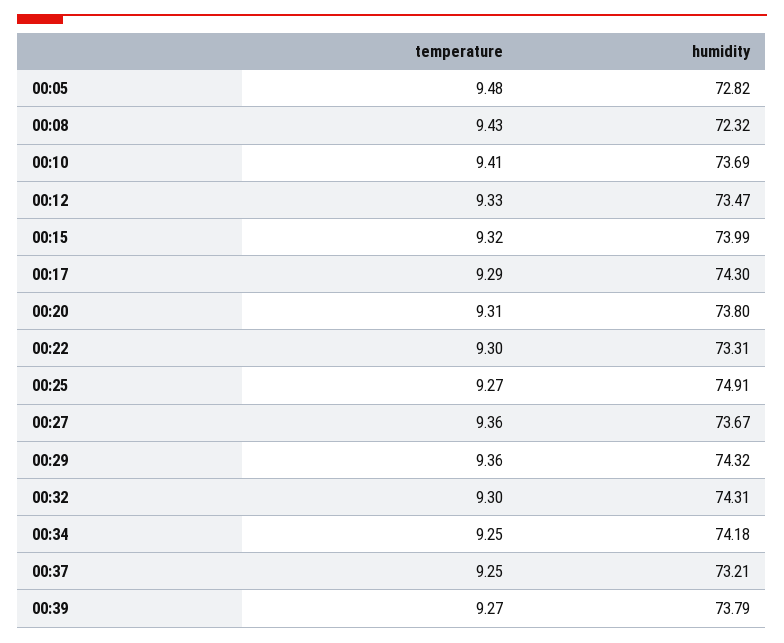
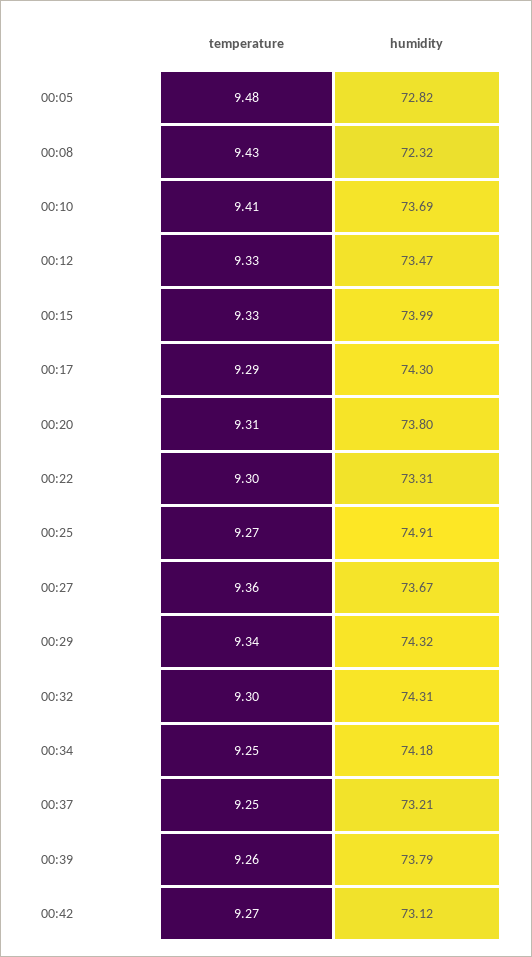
temperature, 00:15: 9.32 -> 9.33
temperature, 00:29: 9.36 -> 9.34
temperature, 00:39: 9.27 -> 9.26
temperature, 00:42: none -> 9.27
humidity, 00:42: none -> 73.12

